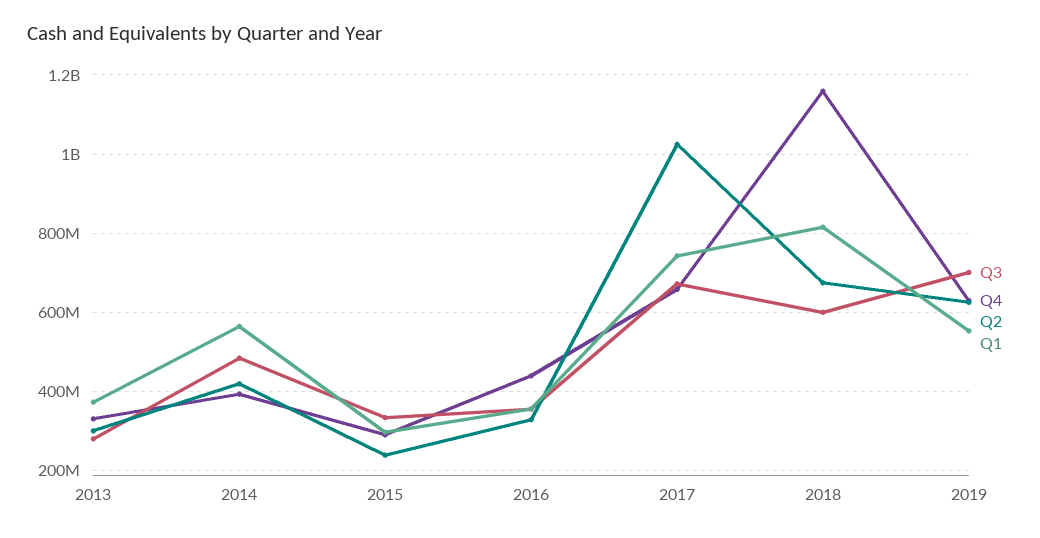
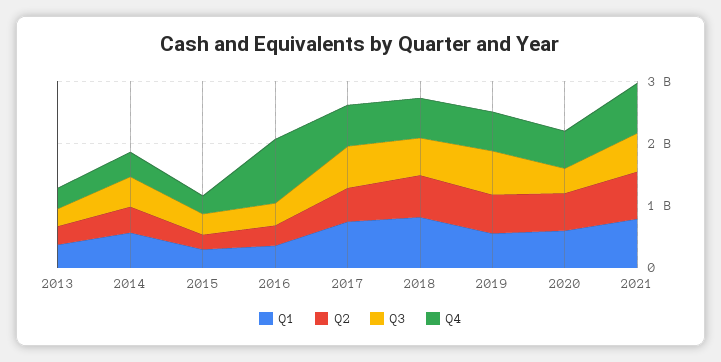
Q4, 2016: 440000000 -> 1000000000
Q2, 2017: 1020000000 -> 600000000
Q4, 2018: 1160000000 -> 600000000
Q1, 2020: none -> 600000000
Q2, 2020: none -> 600000000
Q3, 2020: none -> 400000000
Q4, 2020: none -> 600000000
Q1, 2021: none -> 800000000
Q2, 2021: none -> 800000000
Q3, 2021: none -> 600000000
Q4, 2021: none -> 800000000

